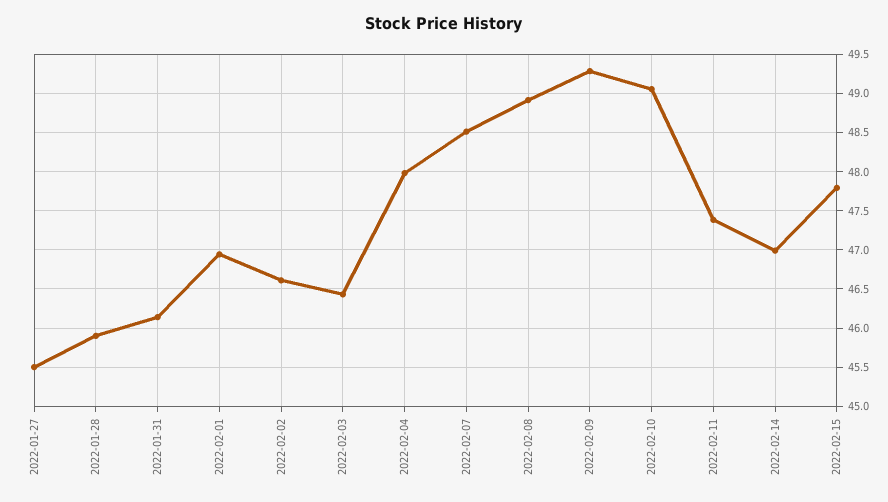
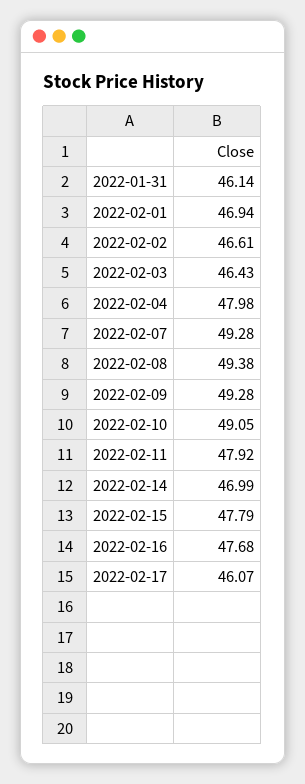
2022-01-27: 45.5 -> none
2022-01-28: 45.9 -> none
2022-02-07: 48.5 -> 49.28
2022-02-08: 48.9 -> 49.38
2022-02-11: 47.4 -> 47.92
2022-02-16: none -> 47.68
2022-02-17: none -> 46.07

